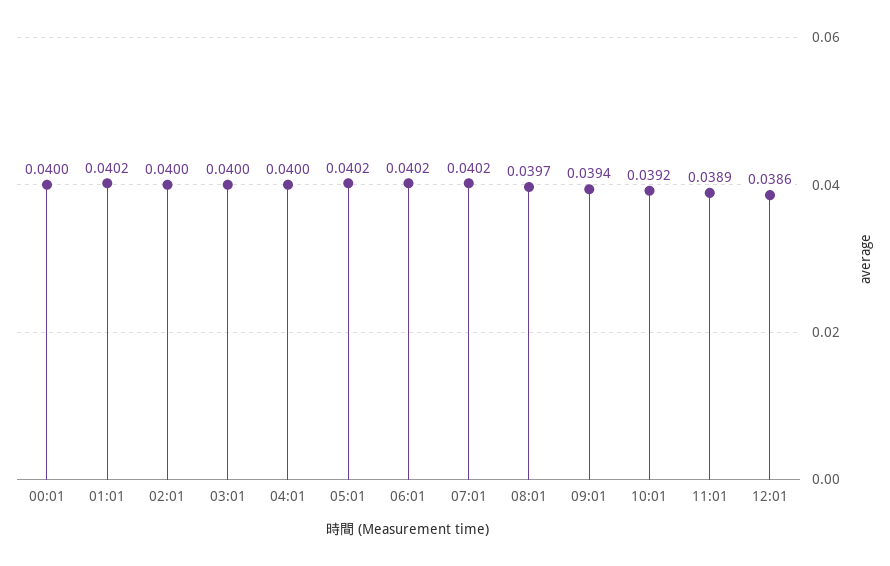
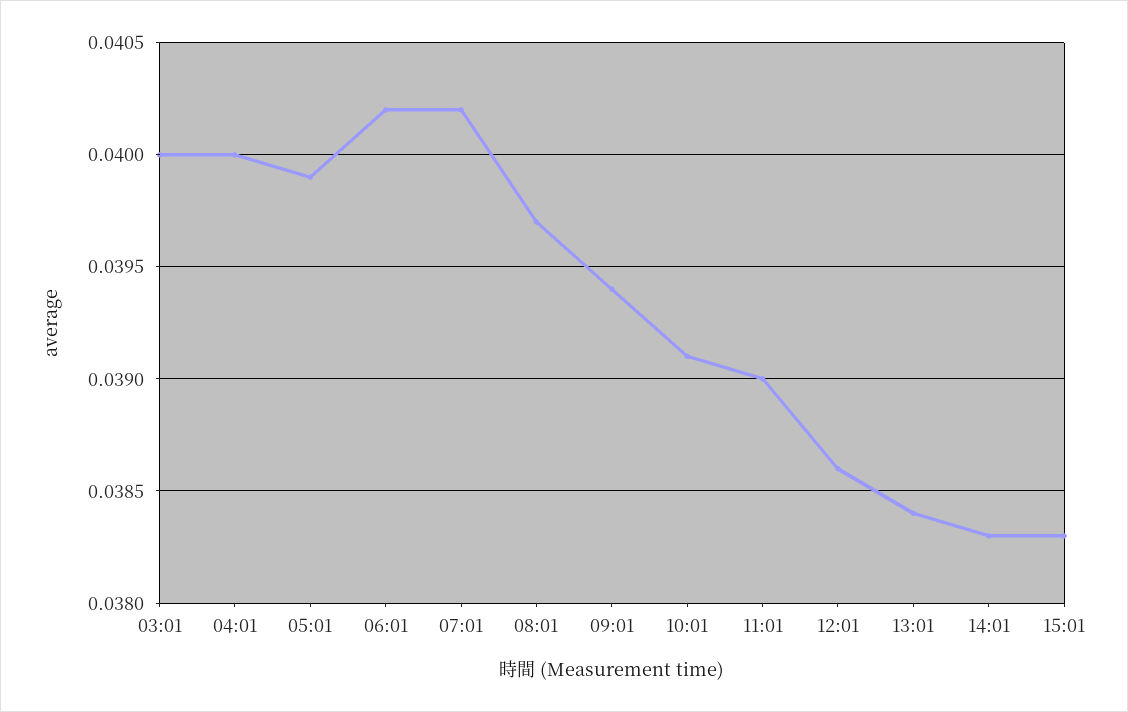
00:01: 0.04 -> none
01:01: 0.0402 -> none
02:01: 0.04 -> none
05:01: 0.0402 -> 0.0399
10:01: 0.0392 -> 0.0391
11:01: 0.0389 -> 0.039
13:01: none -> 0.0384
14:01: none -> 0.0383
15:01: none -> 0.0383

